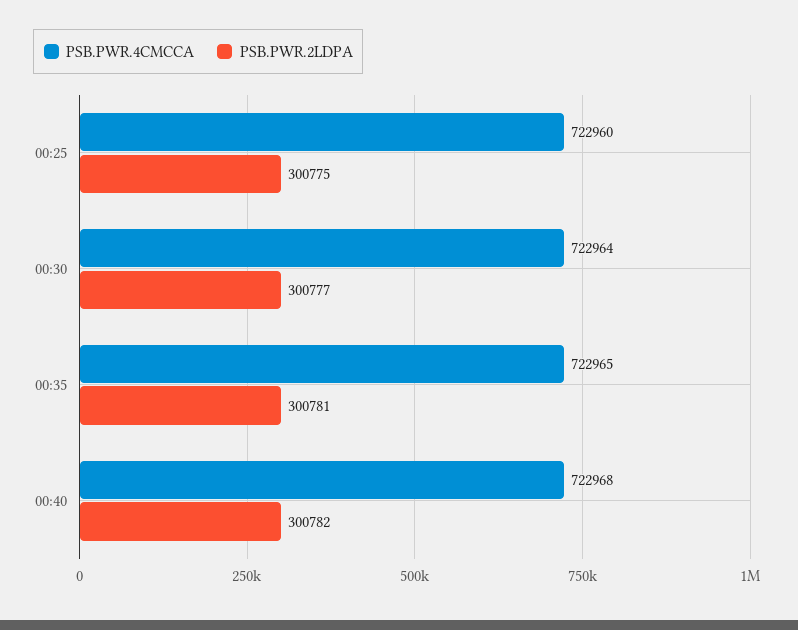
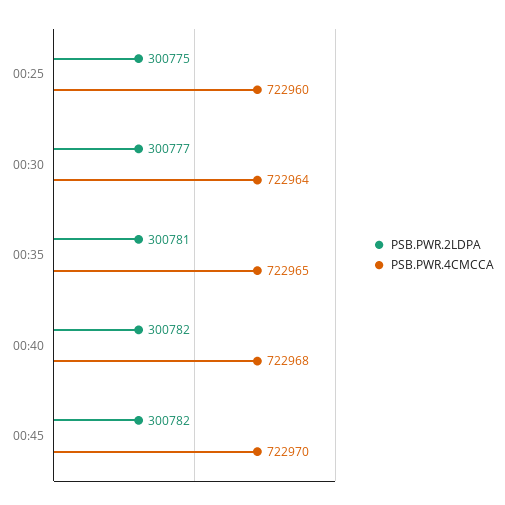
PSB.PWR.2LDPA, 00:45: none -> 300782
PSB.PWR.4CMCCA, 00:45: none -> 722970

